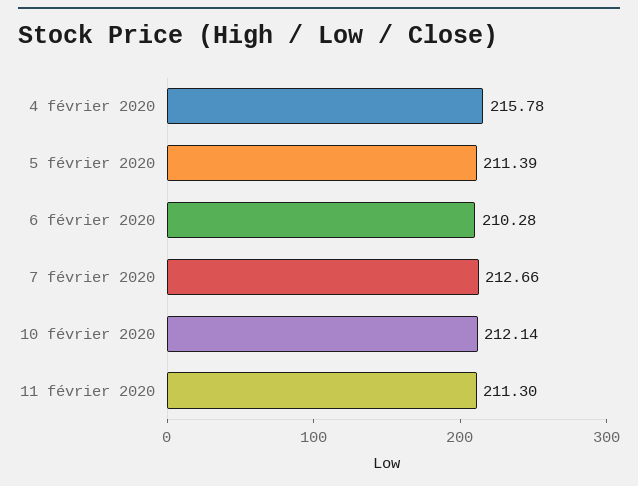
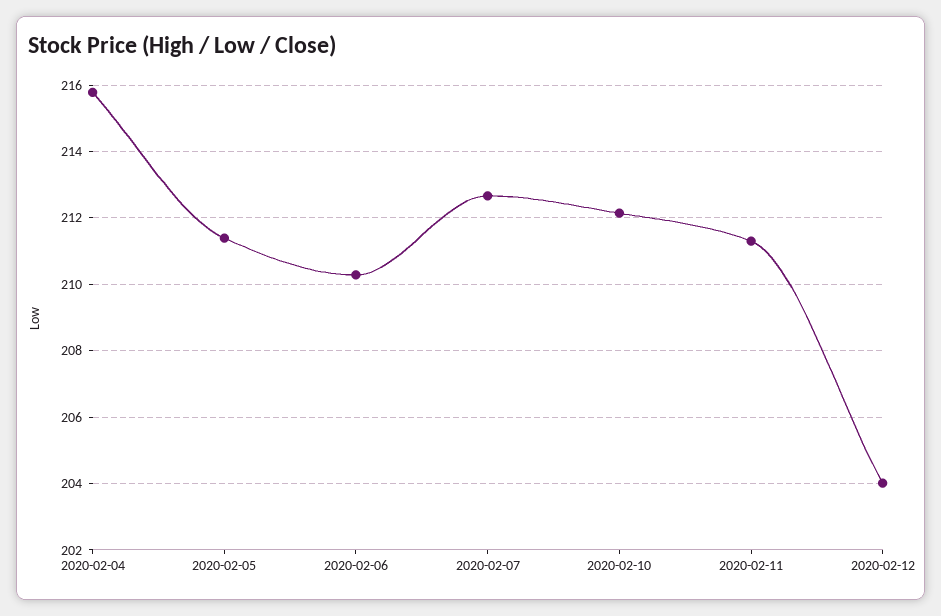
2020-02-12: none -> 204

